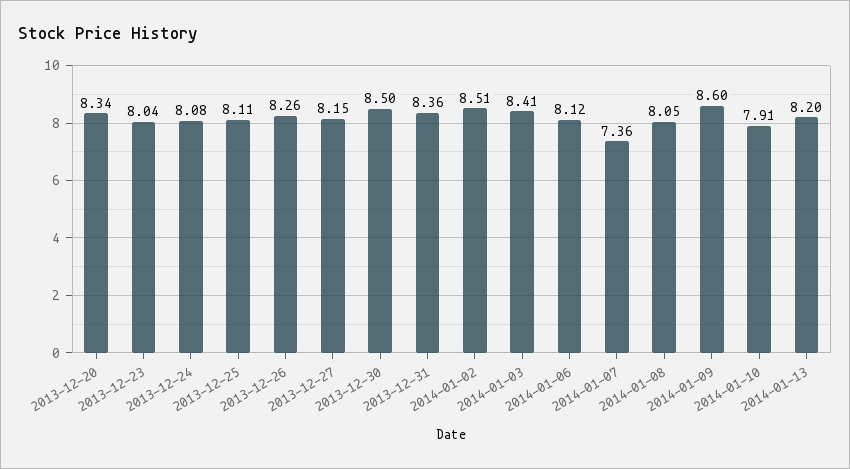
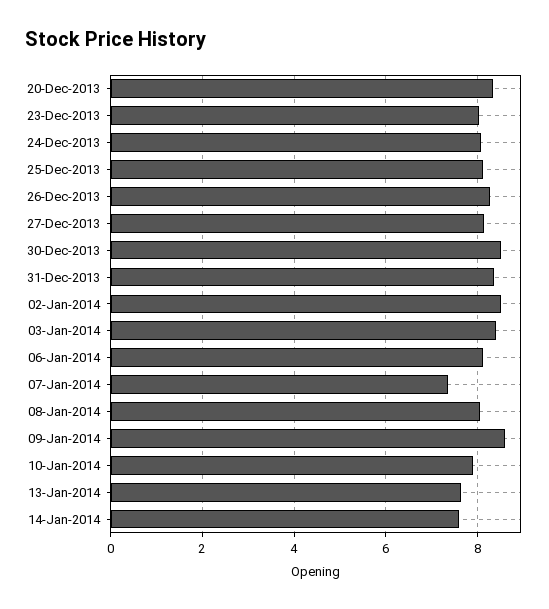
2014-01-13: 8.2 -> 7.6
14-Jan-2014: none -> 7.6

